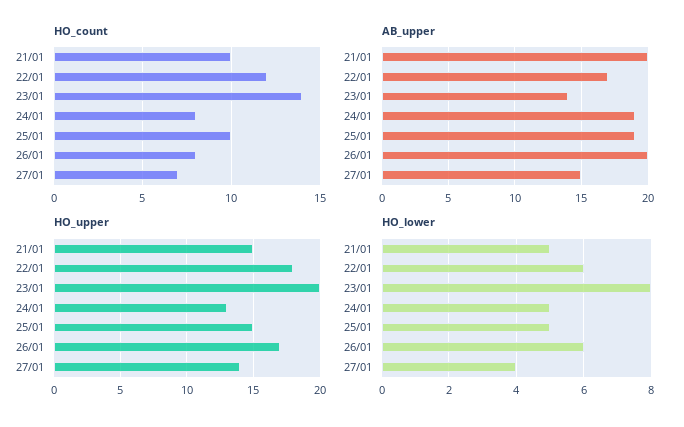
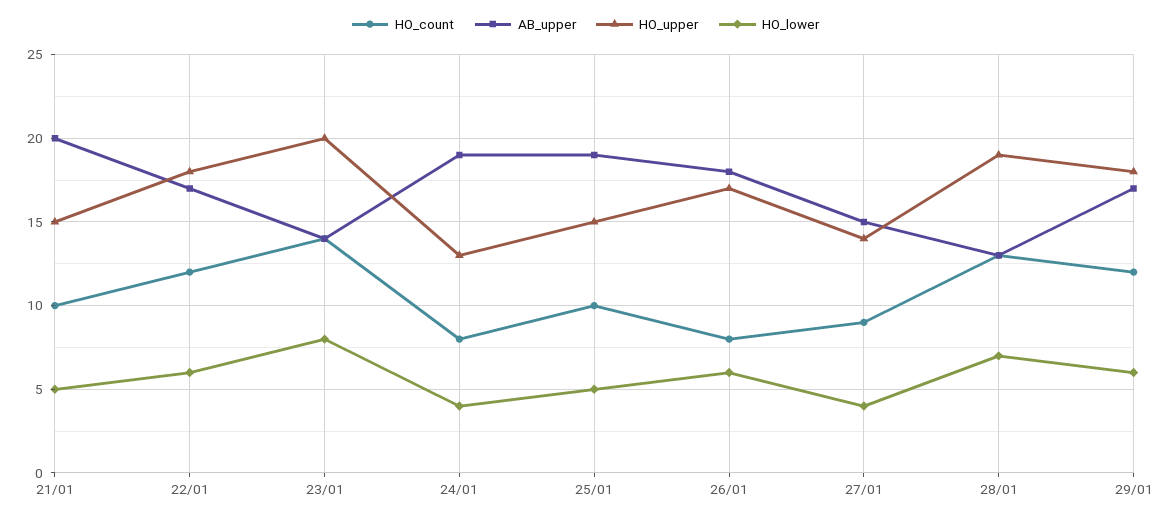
HO_count, 27/01: 7 -> 9
AB_upper, 26/01: 20 -> 18
HO_lower, 24/01: 5 -> 4
HO_count, 28/01: none -> 13
AB_upper, 28/01: none -> 13
HO_upper, 28/01: none -> 19
HO_lower, 28/01: none -> 7
HO_count, 29/01: none -> 12
AB_upper, 29/01: none -> 17
HO_upper, 29/01: none -> 18
HO_lower, 29/01: none -> 6

